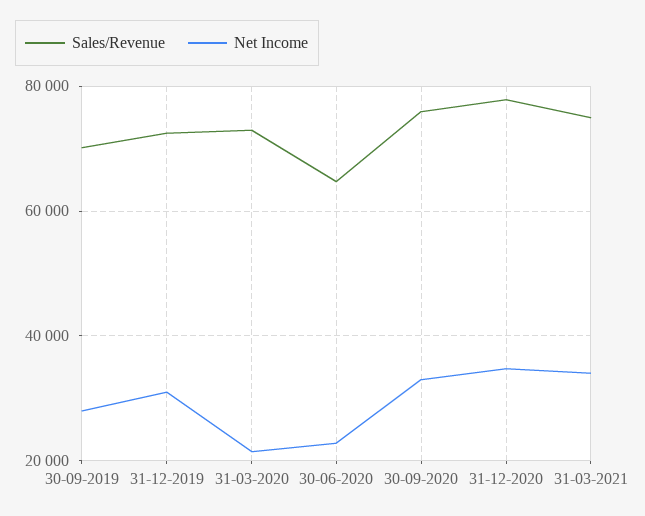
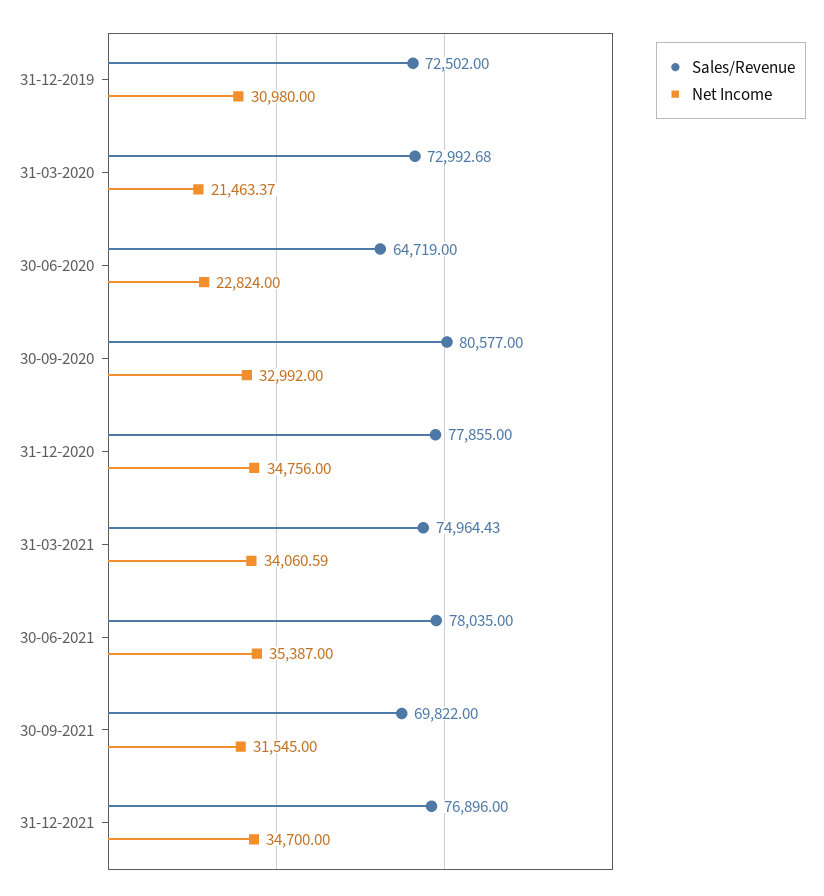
Sales/Revenue, 30-09-2019: 70000 -> none
Net Income, 30-09-2019: 28000 -> none
Sales/Revenue, 30-09-2020: 76000 -> 80577
Sales/Revenue, 30-06-2021: none -> 78035
Net Income, 30-06-2021: none -> 35387
Sales/Revenue, 30-09-2021: none -> 69822
Net Income, 30-09-2021: none -> 31545
Sales/Revenue, 31-12-2021: none -> 76896
Net Income, 31-12-2021: none -> 34700

